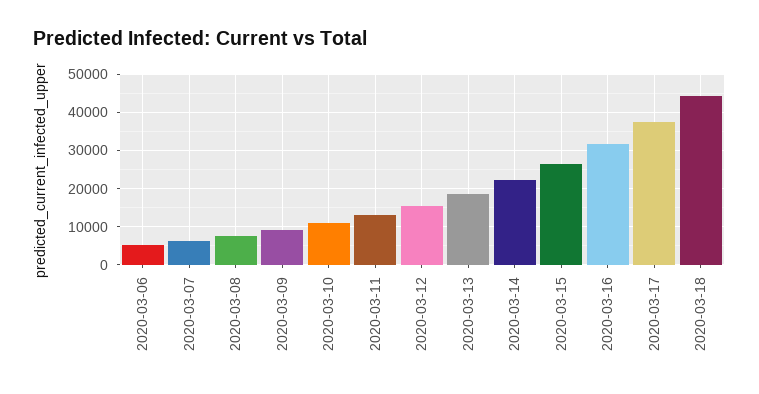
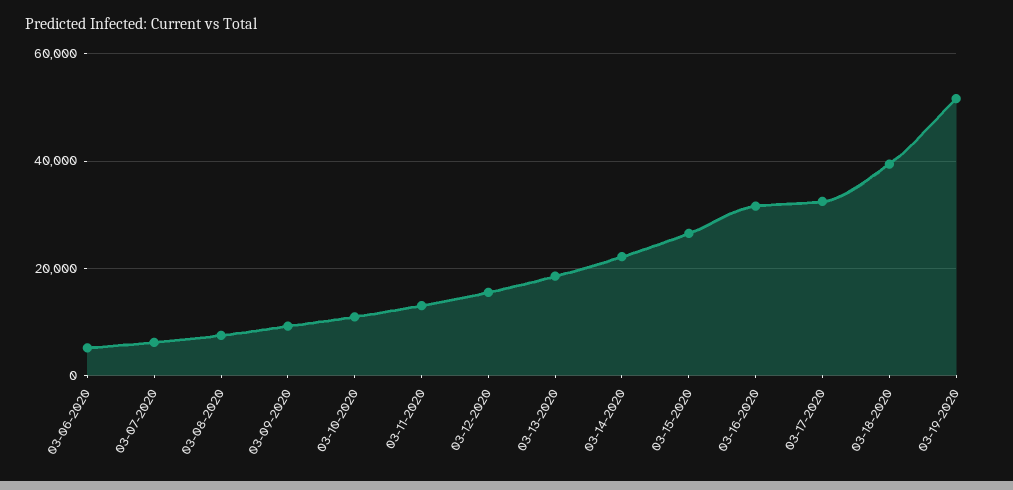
2020-03-17: 38000 -> 32000
2020-03-18: 44000 -> 40000
03-19-2020: none -> 52000

